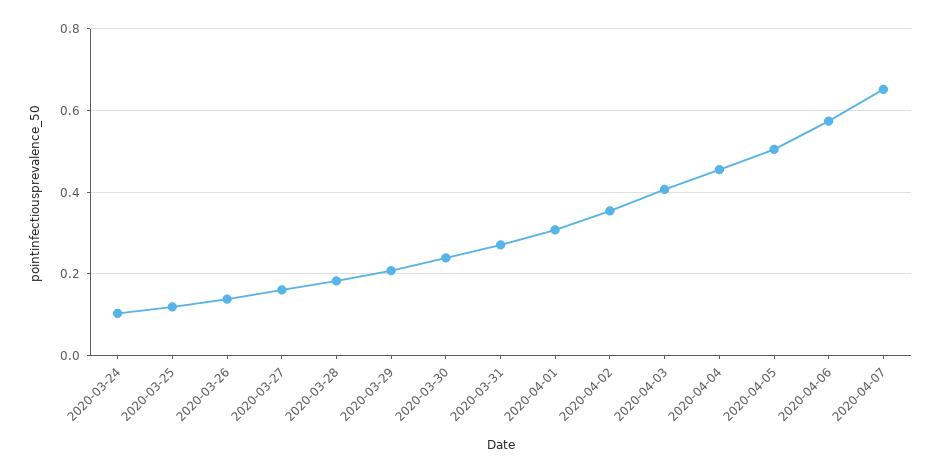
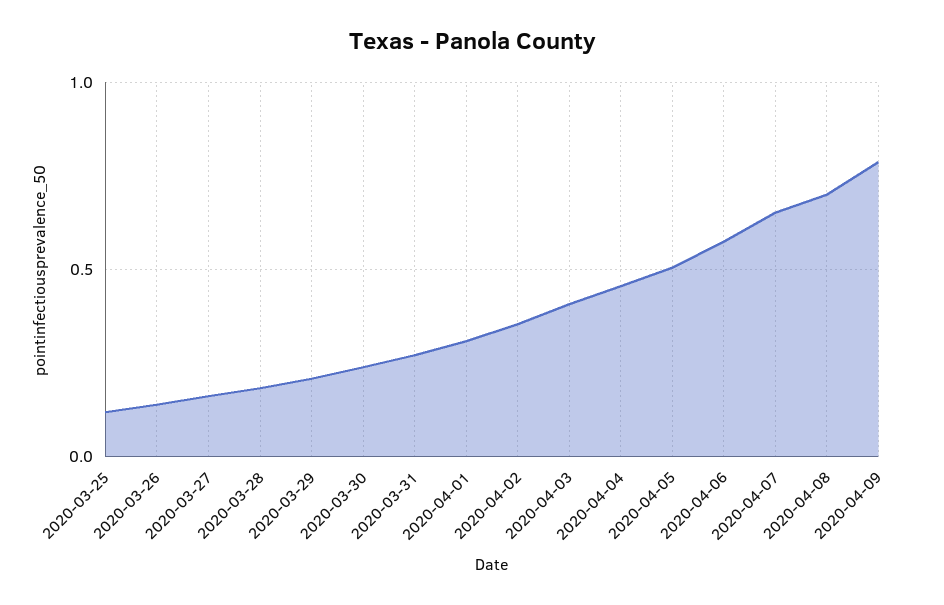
2020-03-24: 0.1 -> none
2020-04-08: none -> 0.7
2020-04-09: none -> 0.8

